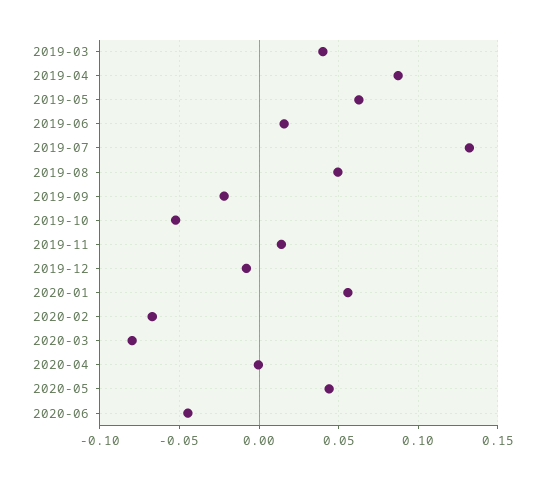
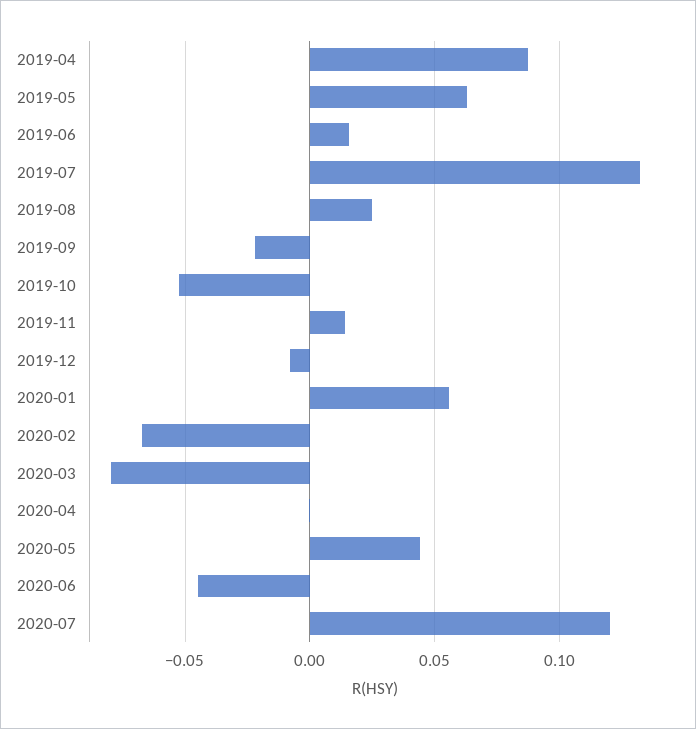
2019-03: 0.04 -> none
2019-08: 0.05 -> 0.025
2020-07: none -> 0.12

